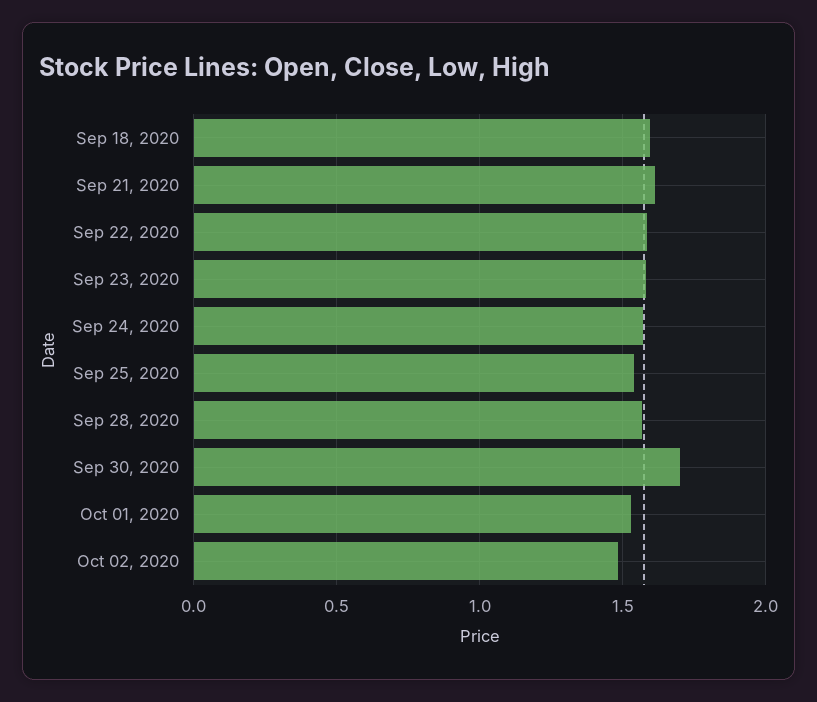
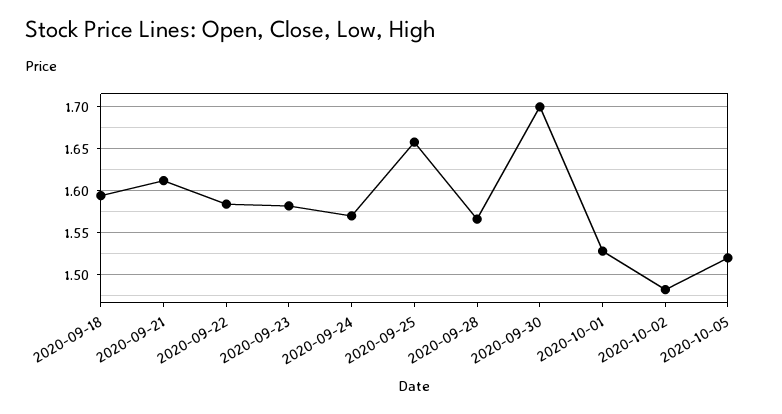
Sep 25, 2020: 1.55 -> 1.66
2020-10-05: none -> 1.52

